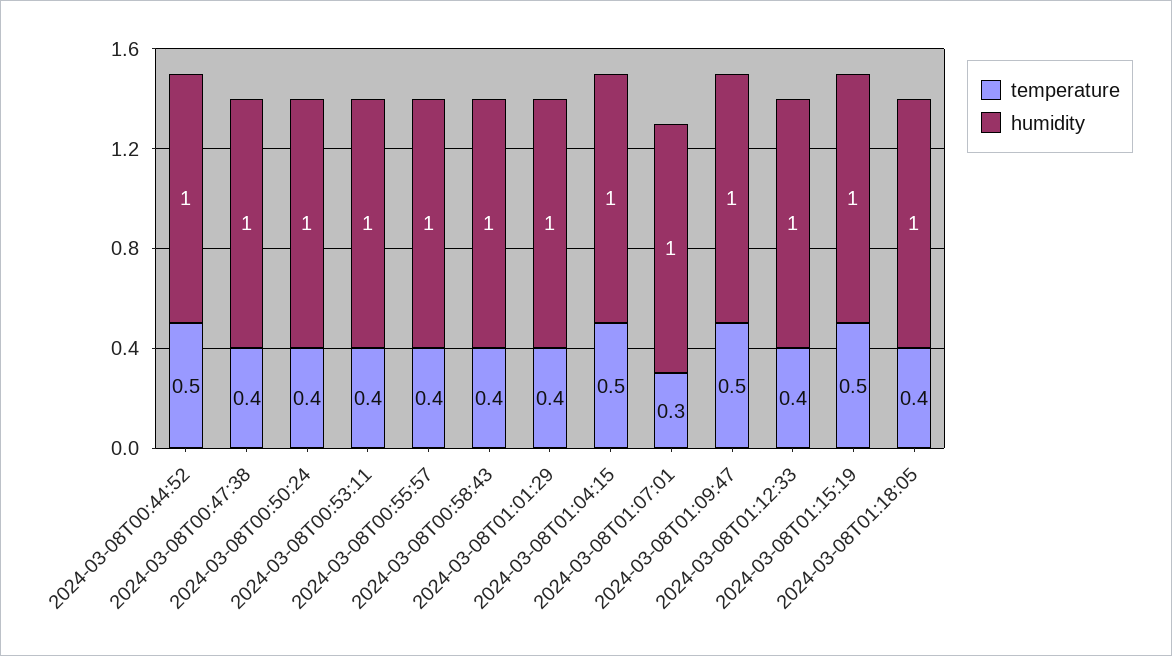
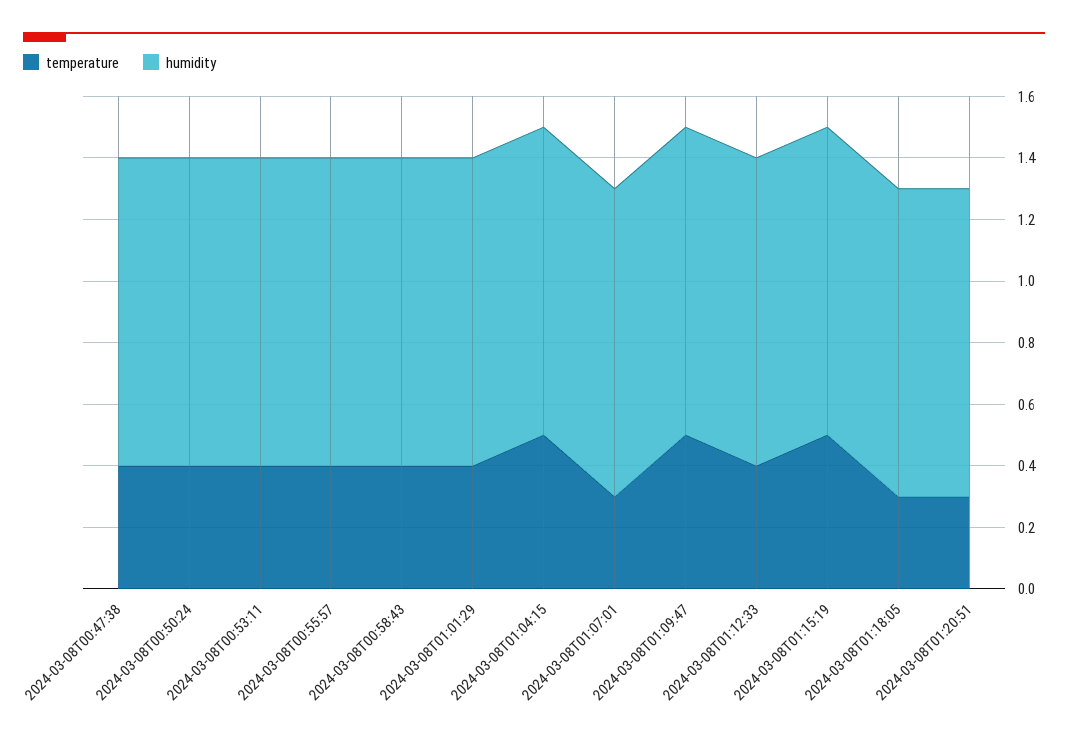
temperature, 2024-03-08T00:44:52: 0.5 -> none
humidity, 2024-03-08T00:44:52: 1 -> none
temperature, 2024-03-08T01:18:05: 0.4 -> 0.3
temperature, 2024-03-08T01:20:51: none -> 0.3
humidity, 2024-03-08T01:20:51: none -> 1

